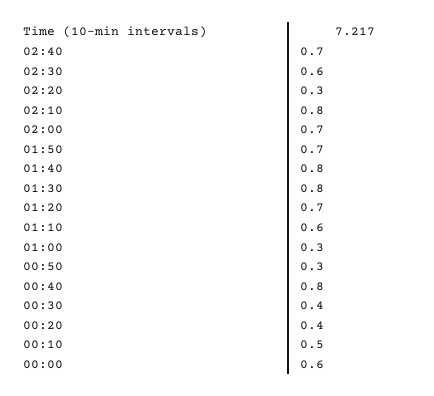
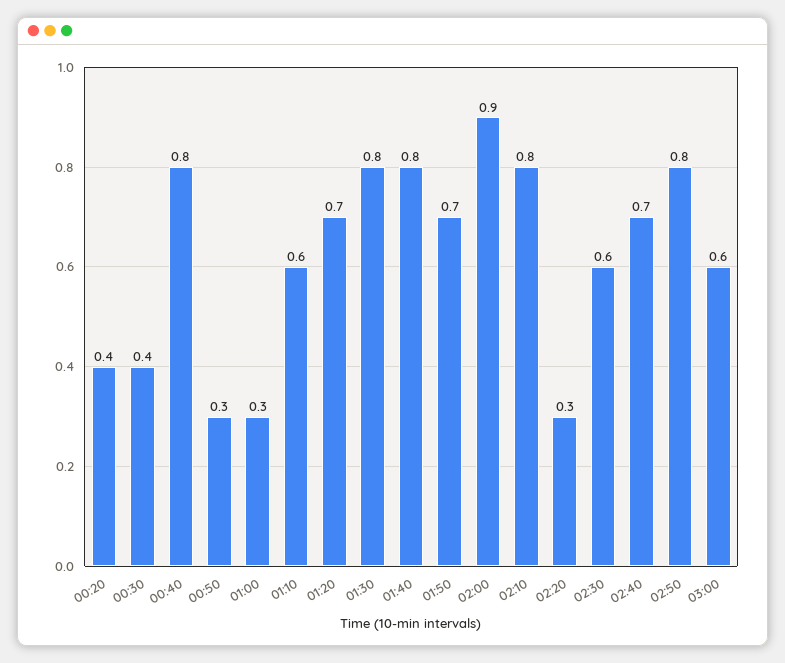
02:00: 0.7 -> 0.9
00:10: 0.5 -> none
00:00: 0.6 -> none
02:50: none -> 0.8
03:00: none -> 0.6

